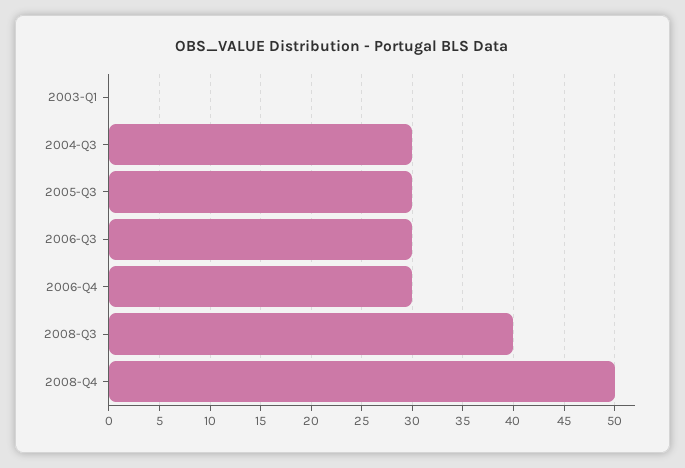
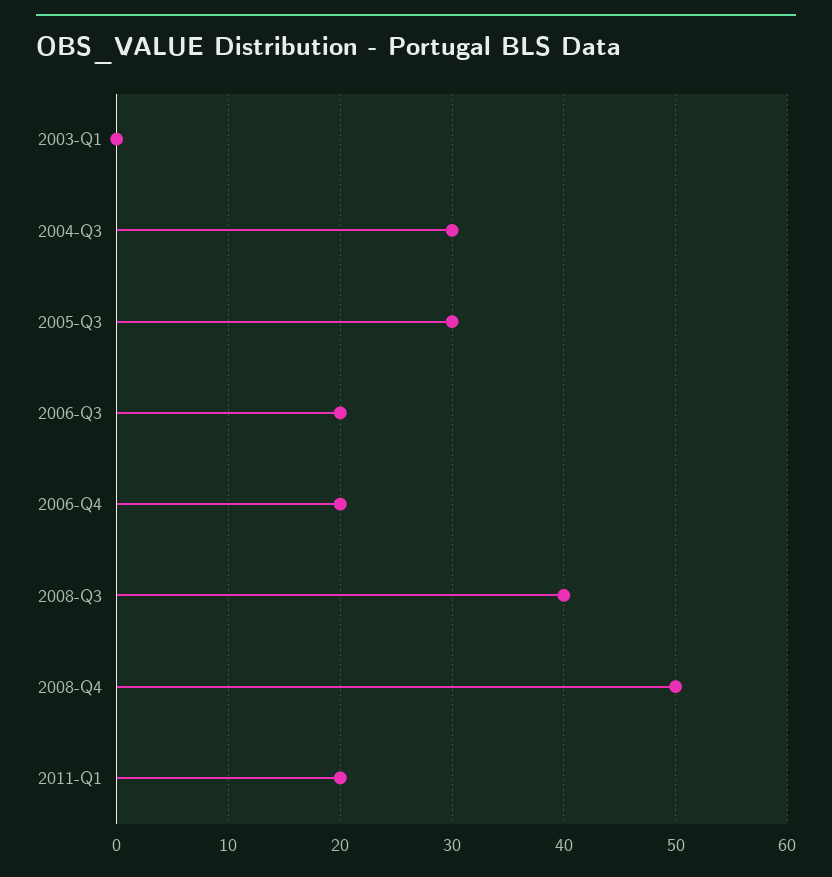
2006-Q3: 30 -> 20
2006-Q4: 30 -> 20
2011-Q1: none -> 20

